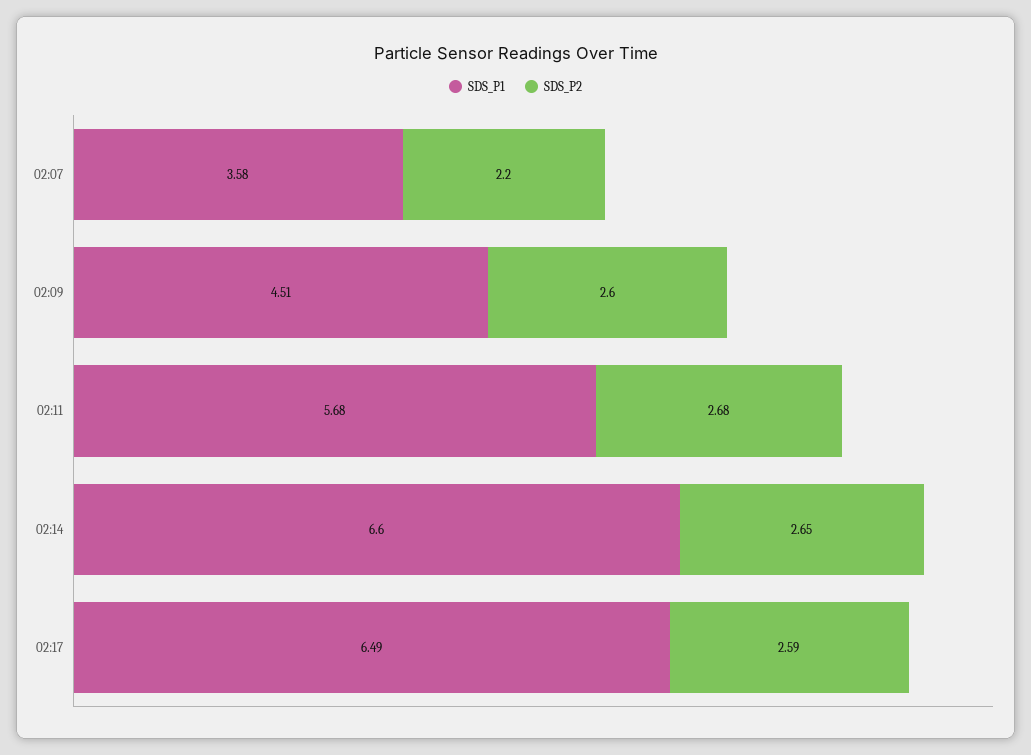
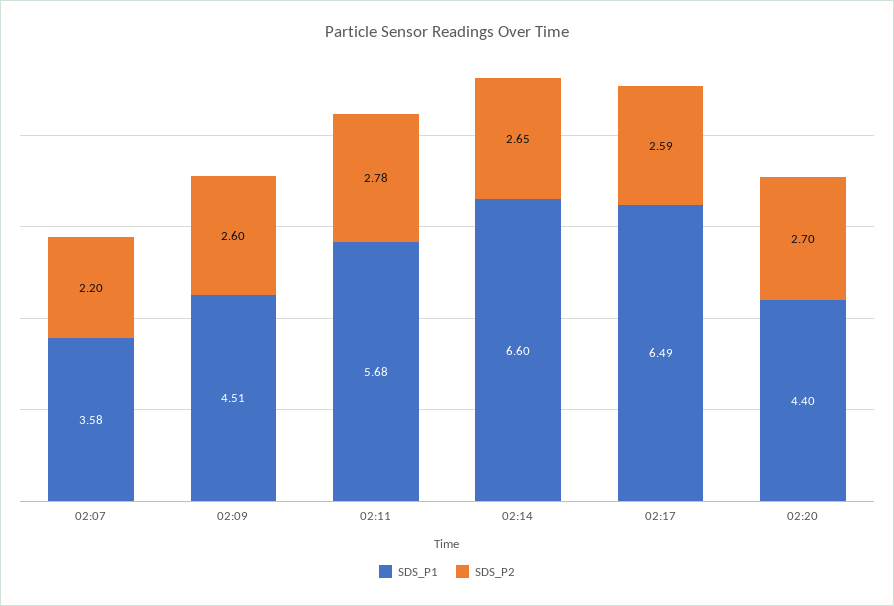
SDS_P2, 02:11: 2.68 -> 2.78
SDS_P1, 02:20: none -> 4.4
SDS_P2, 02:20: none -> 2.7

